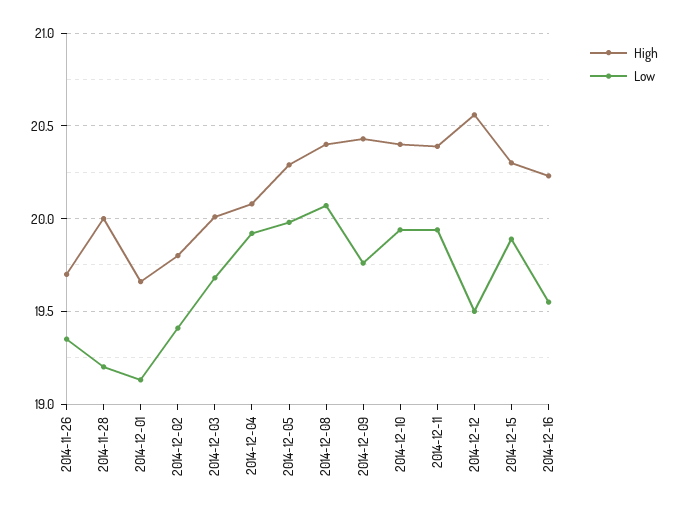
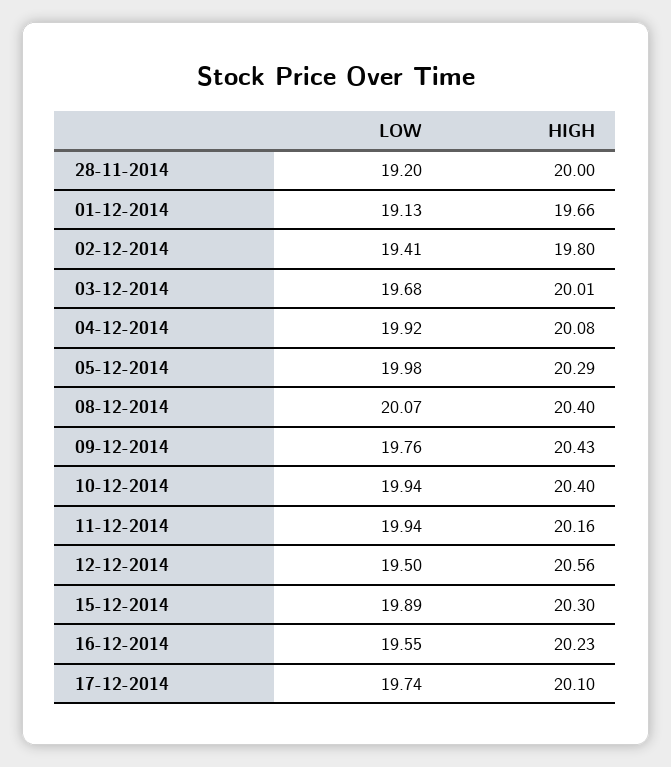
High, 2014-11-26: 19.7 -> none
Low, 2014-11-26: 19.35 -> none
High, 2014-12-11: 20.4 -> 20.16
Low, 17-12-2014: none -> 19.74
High, 17-12-2014: none -> 20.1

